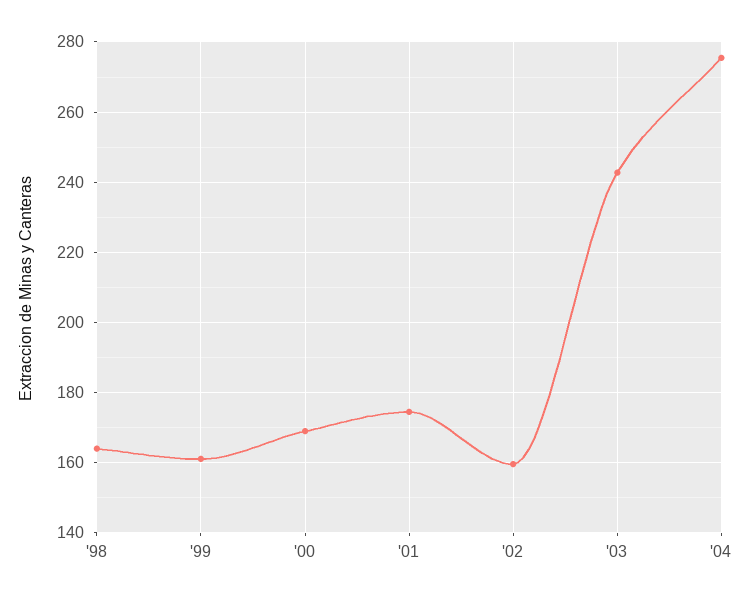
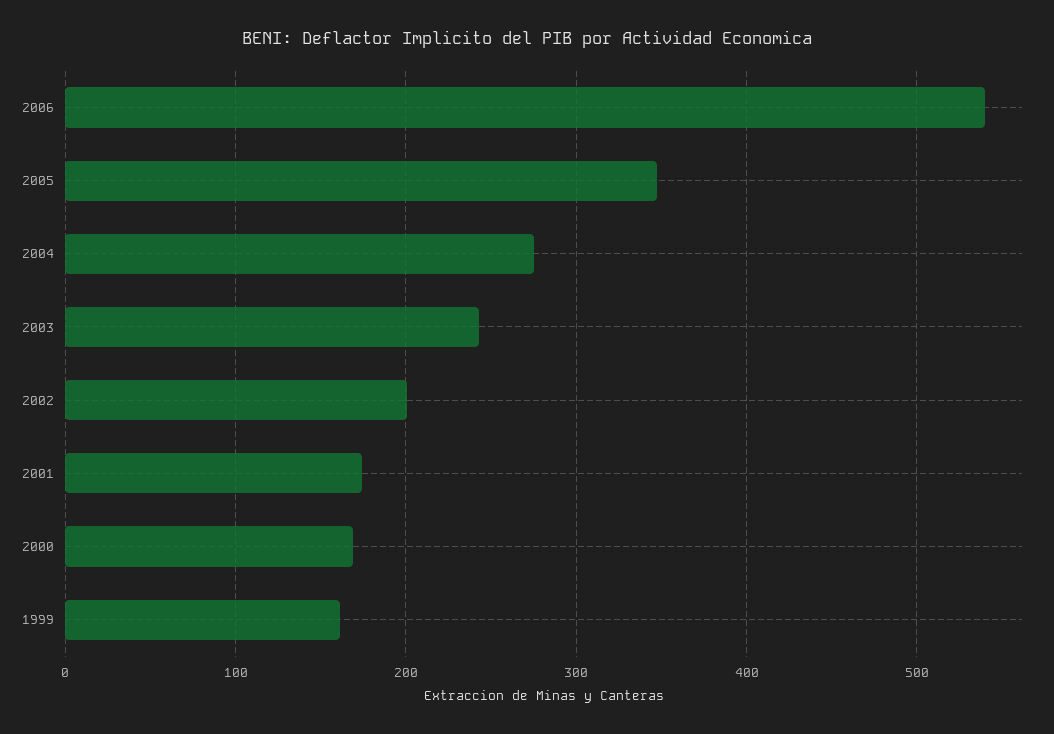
'98: 164 -> none
'02: 160 -> 200
2006: none -> 540
2005: none -> 350

